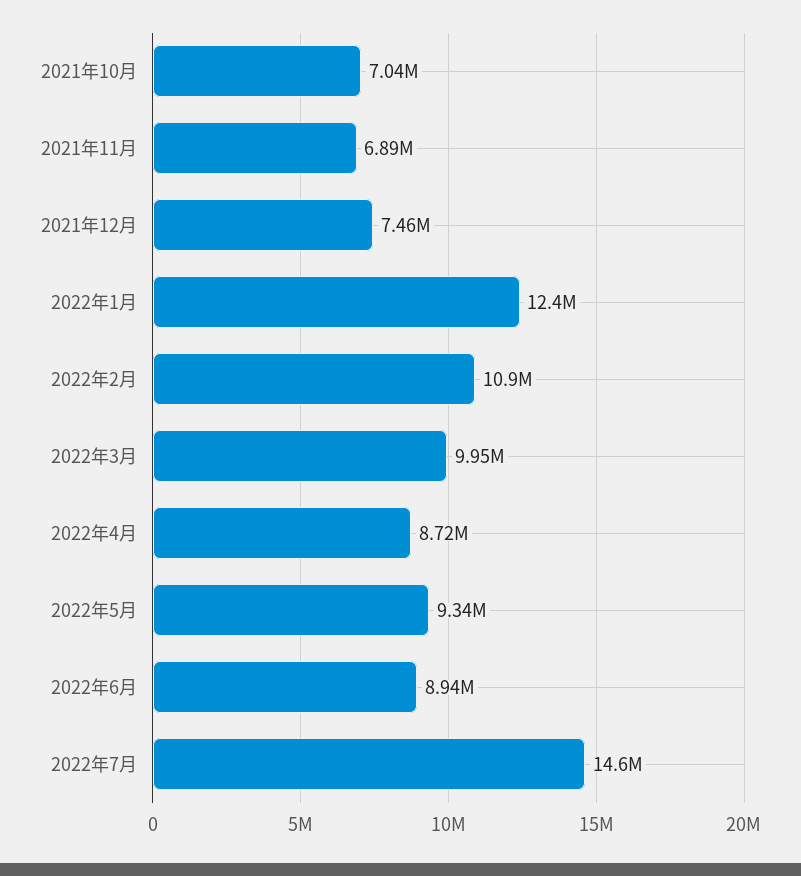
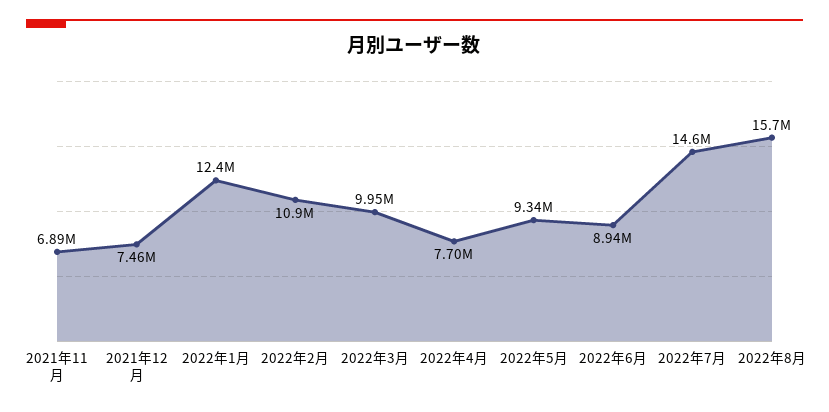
2021年10月: 7040000 -> none
2022年4月: 8720000 -> 7700000
2022年8月: none -> 15700000

